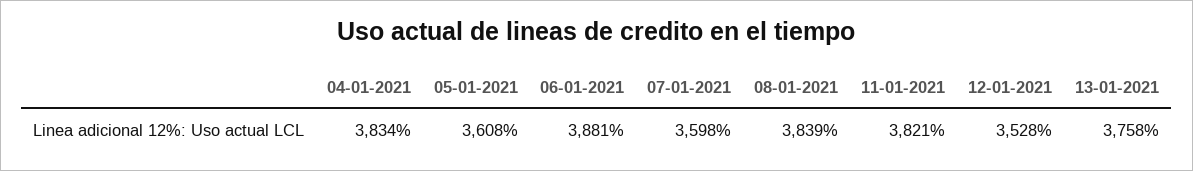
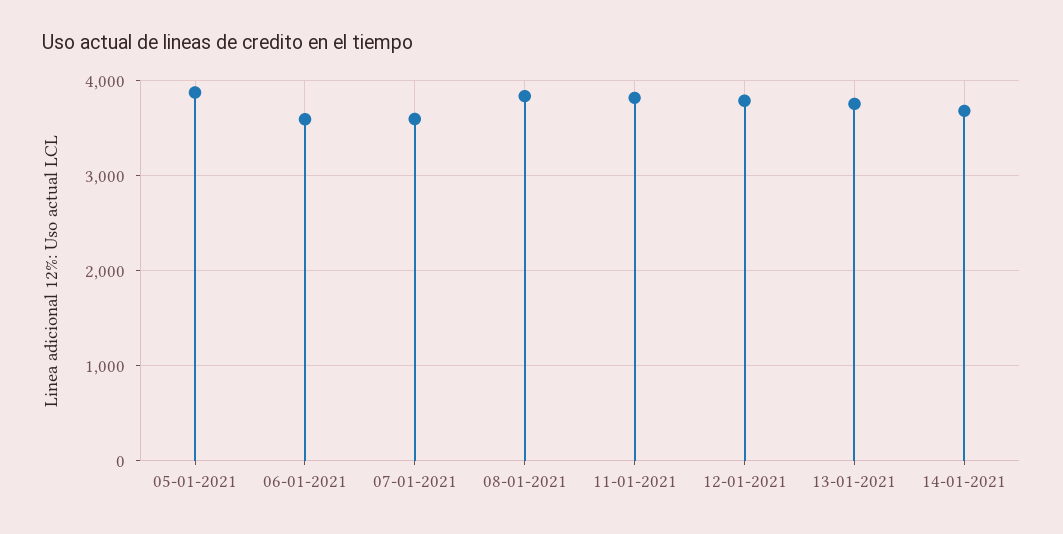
04-01-2021: 3834 -> none
05-01-2021: 3608 -> 3900
06-01-2021: 3881 -> 3600
12-01-2021: 3528 -> 3800
14-01-2021: none -> 3700

